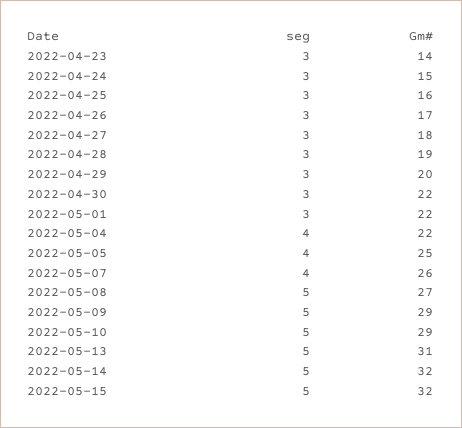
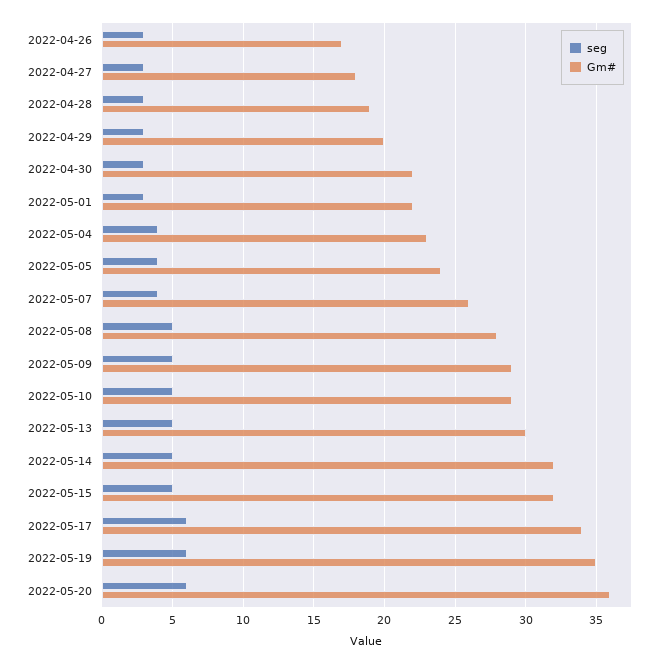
seg, 2022-04-23: 3 -> none
Gm#, 2022-04-23: 14 -> none
seg, 2022-04-24: 3 -> none
Gm#, 2022-04-24: 15 -> none
seg, 2022-04-25: 3 -> none
Gm#, 2022-04-25: 16 -> none
Gm#, 2022-05-04: 22 -> 23
Gm#, 2022-05-05: 25 -> 24
Gm#, 2022-05-08: 27 -> 28
Gm#, 2022-05-13: 31 -> 30
seg, 2022-05-17: none -> 6
Gm#, 2022-05-17: none -> 34
seg, 2022-05-19: none -> 6
Gm#, 2022-05-19: none -> 35
seg, 2022-05-20: none -> 6
Gm#, 2022-05-20: none -> 36

